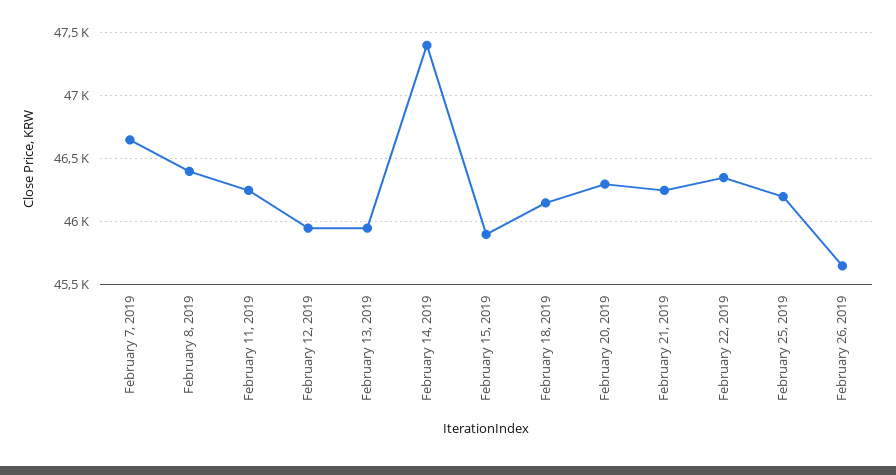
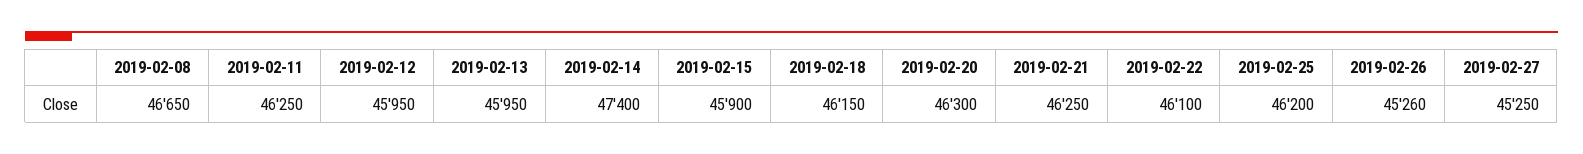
February 7, 2019: 46650 -> none
February 8, 2019: 46400 -> 46650
February 22, 2019: 46350 -> 46100
February 26, 2019: 45650 -> 45260
2019-02-27: none -> 45250

